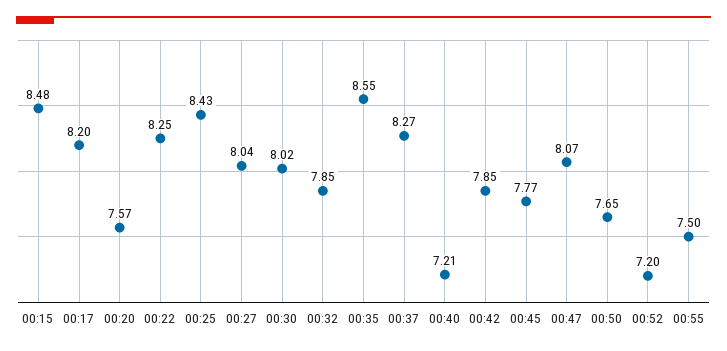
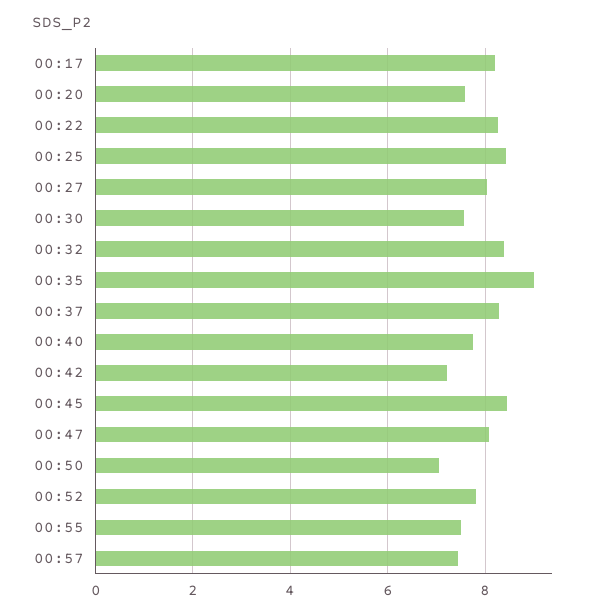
00:15: 8.48 -> none
00:30: 8.02 -> 7.6
00:32: 7.85 -> 8.4
00:35: 8.55 -> 9
00:40: 7.21 -> 7.8
00:42: 7.85 -> 7.2
00:45: 7.77 -> 8.4
00:50: 7.65 -> 7
00:52: 7.2 -> 7.8
00:57: none -> 7.4

